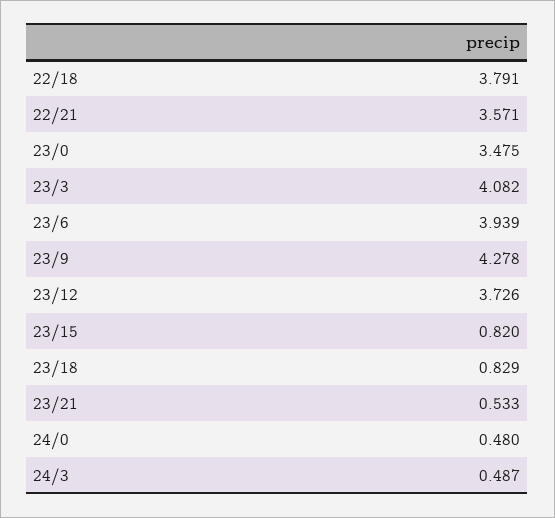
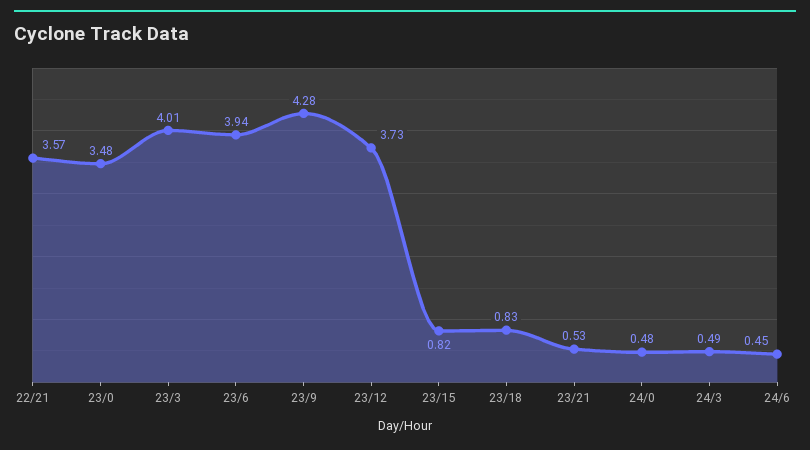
22/18: 3.791 -> none
23/3: 4.082 -> 4.01
24/6: none -> 0.45

